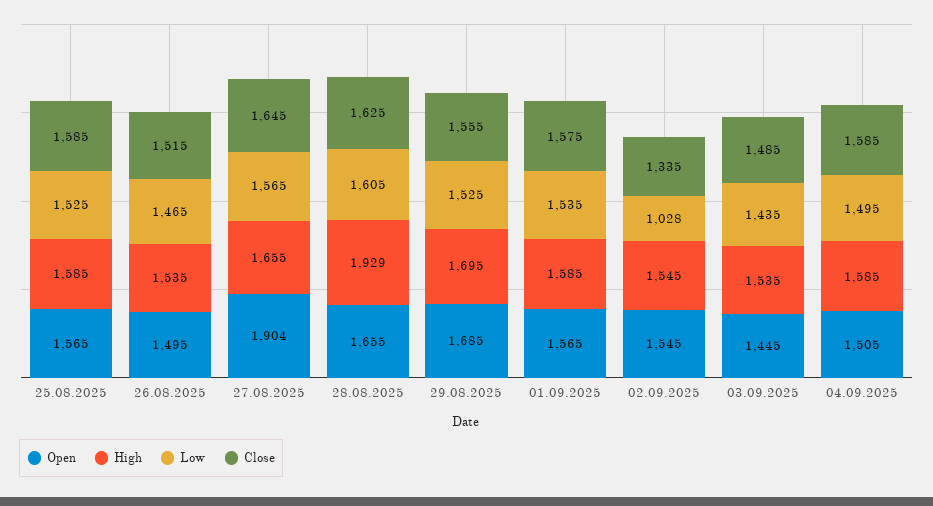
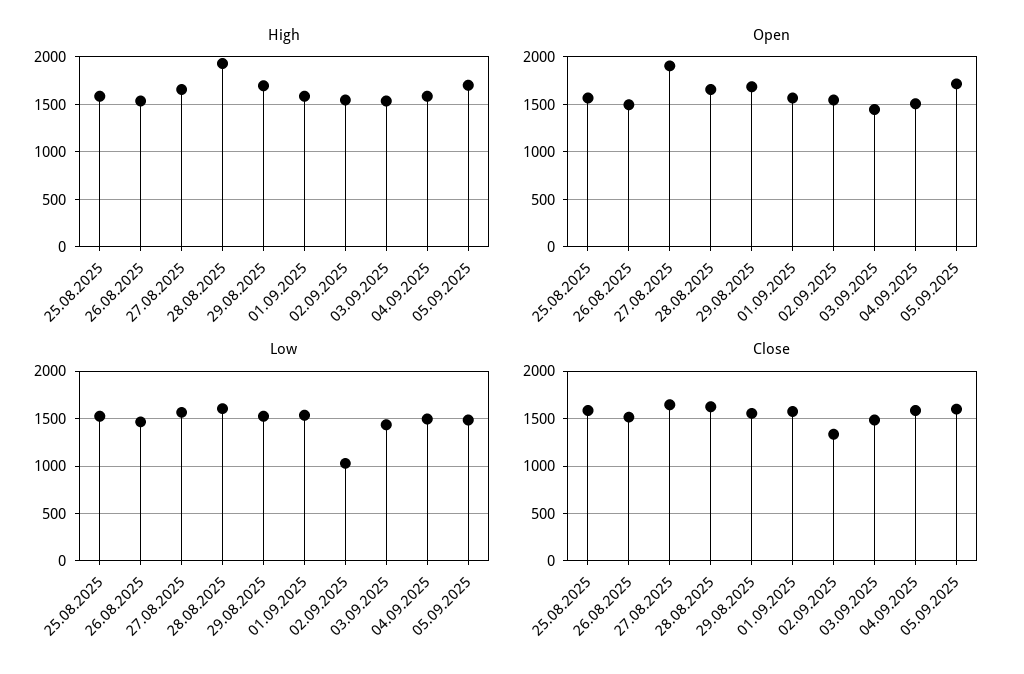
High, 05.09.2025: none -> 1700
Open, 05.09.2025: none -> 1700
Low, 05.09.2025: none -> 1500
Close, 05.09.2025: none -> 1600

